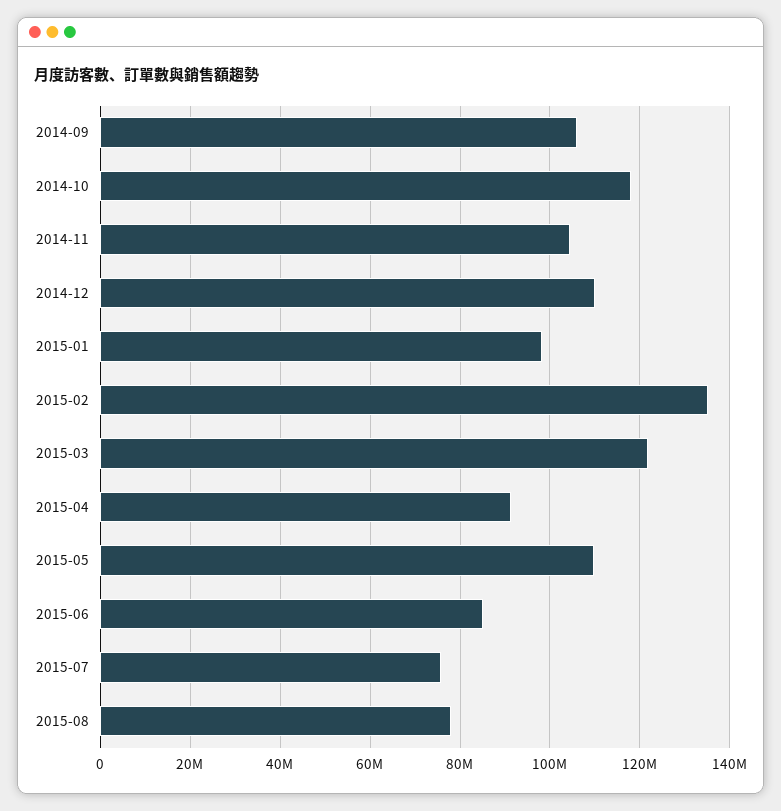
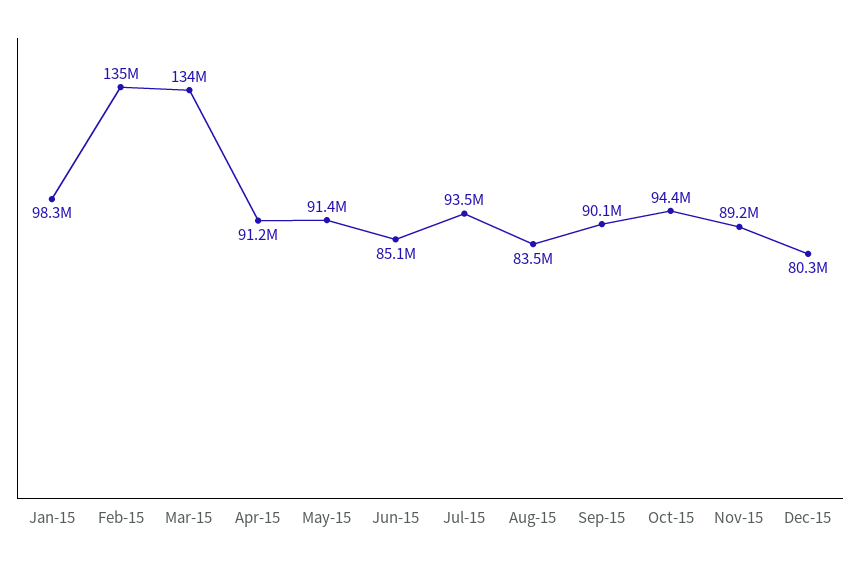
2014-09: 106000000 -> none
2014-10: 118000000 -> none
2014-11: 104000000 -> none
2014-12: 110000000 -> none
2015-03: 122000000 -> 134000000
2015-05: 110000000 -> 91400000
2015-07: 76000000 -> 93500000
2015-08: 78000000 -> 83500000
Sep-15: none -> 90100000
Oct-15: none -> 94400000
Nov-15: none -> 89200000
Dec-15: none -> 80300000

